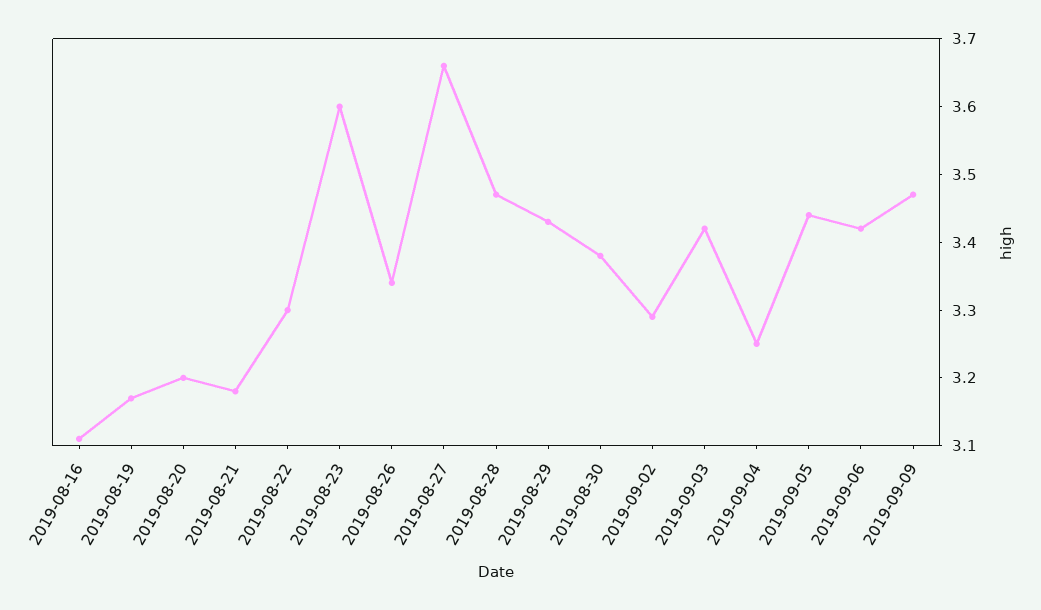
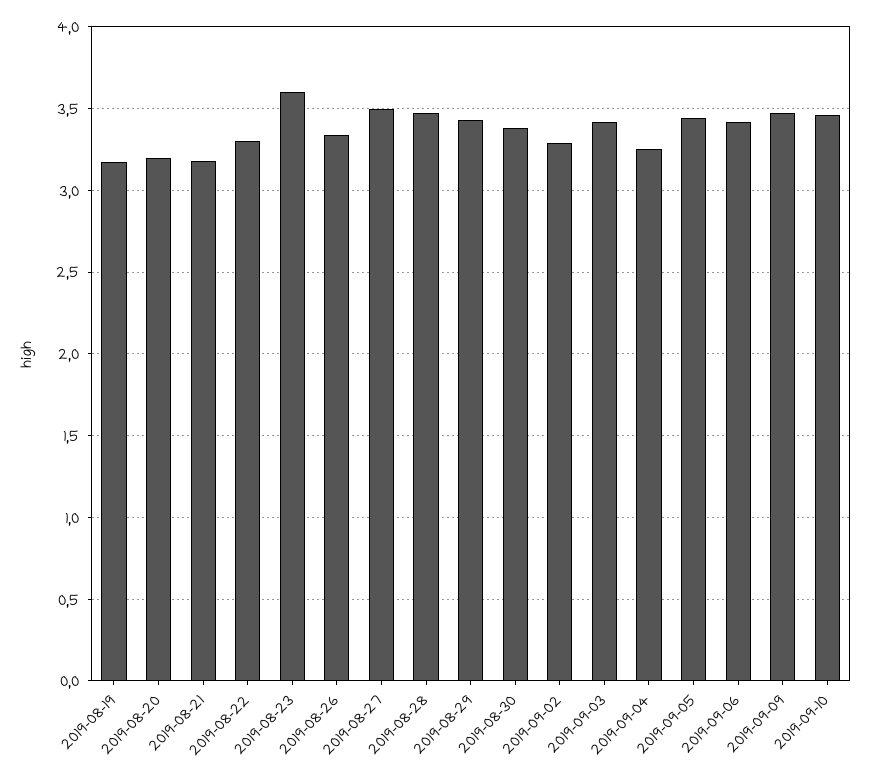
2019-08-16: 3.1 -> none
2019-08-27: 3.65 -> 3.5
2019-09-10: none -> 3.45

